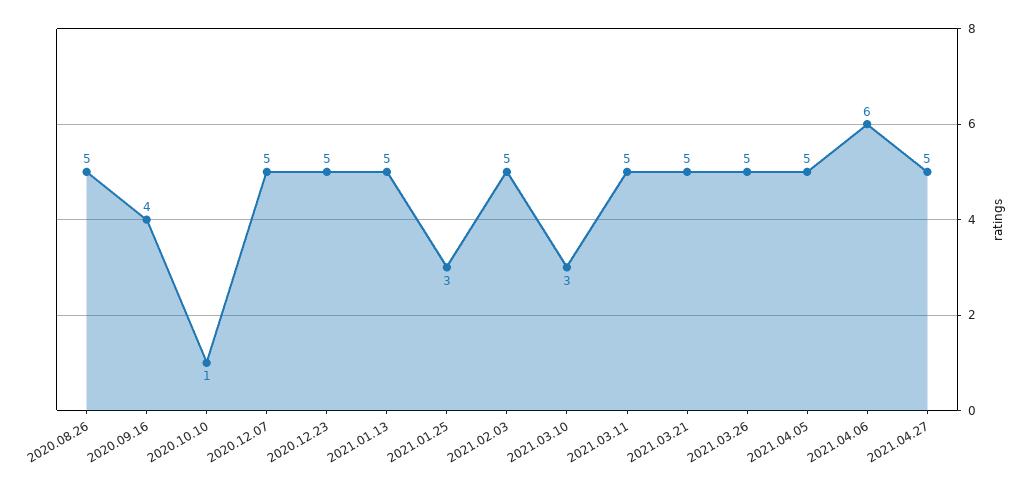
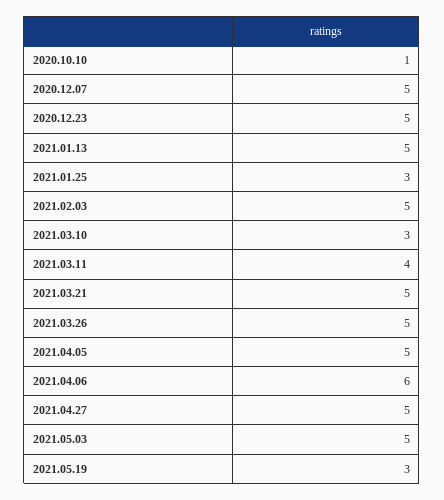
2020.08.26: 5 -> none
2020.09.16: 4 -> none
2021.03.11: 5 -> 4
2021.05.03: none -> 5
2021.05.19: none -> 3

